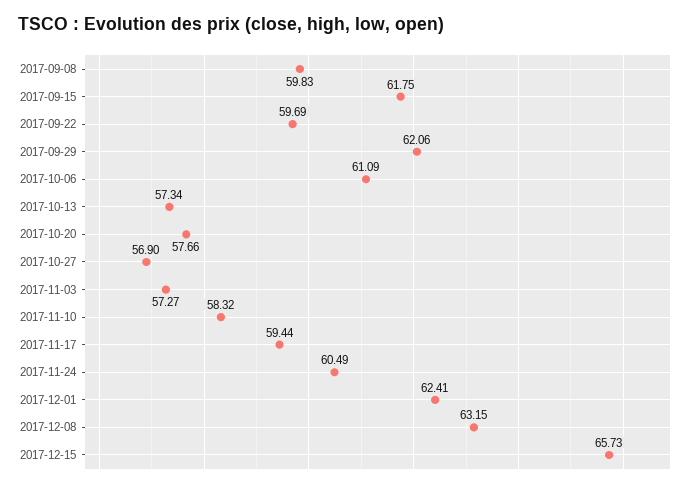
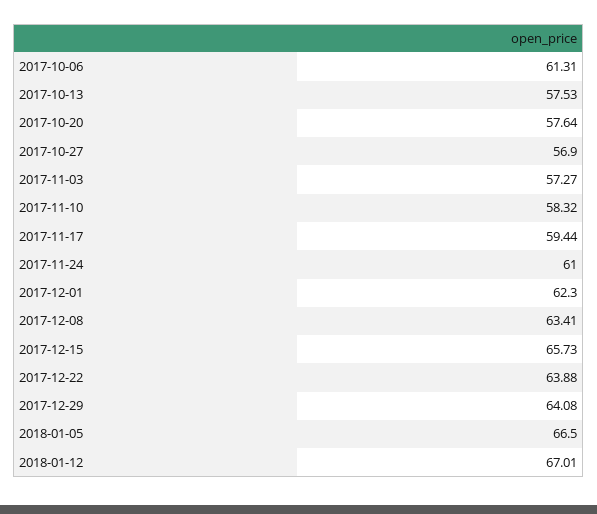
2017-09-08: 59.83 -> none
2017-09-15: 61.75 -> none
2017-09-22: 59.69 -> none
2017-09-29: 62.06 -> none
2017-10-06: 61.09 -> 61.31
2017-10-13: 57.34 -> 57.53
2017-10-20: 57.66 -> 57.64
2017-11-24: 60.49 -> 61
2017-12-01: 62.41 -> 62.3
2017-12-08: 63.15 -> 63.41
2017-12-22: none -> 63.88
2017-12-29: none -> 64.08
2018-01-05: none -> 66.5
2018-01-12: none -> 67.01

